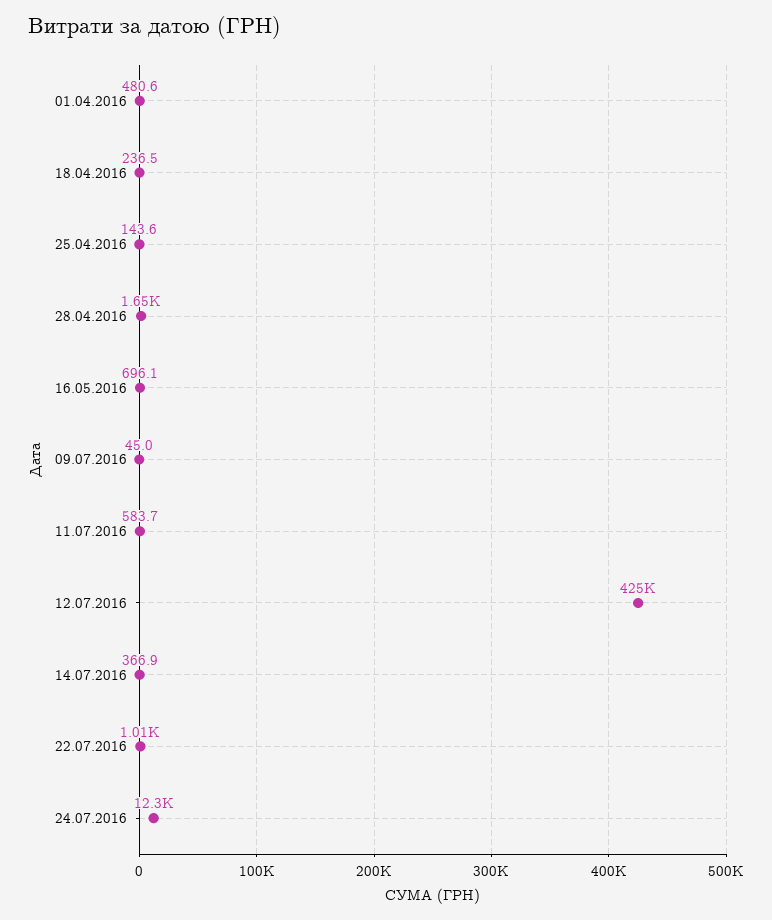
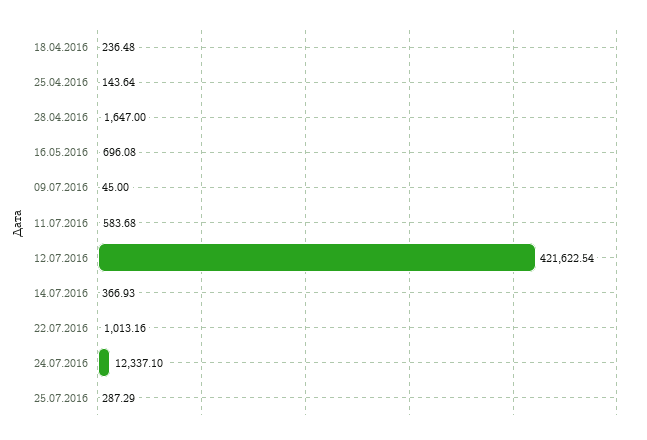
01.04.2016: 480.6 -> none
12.07.2016: 425000 -> 421622.54
25.07.2016: none -> 287.29

